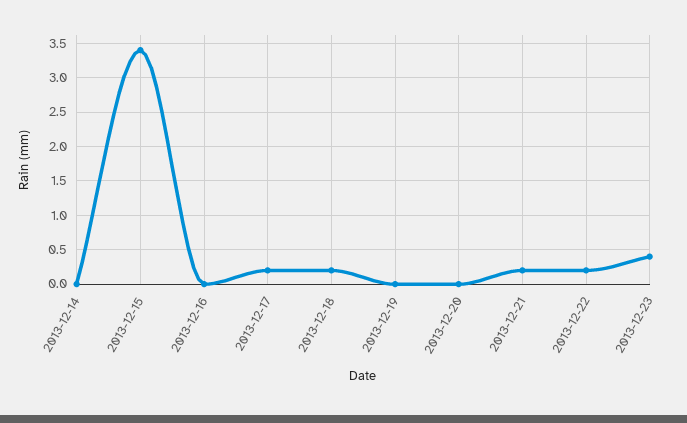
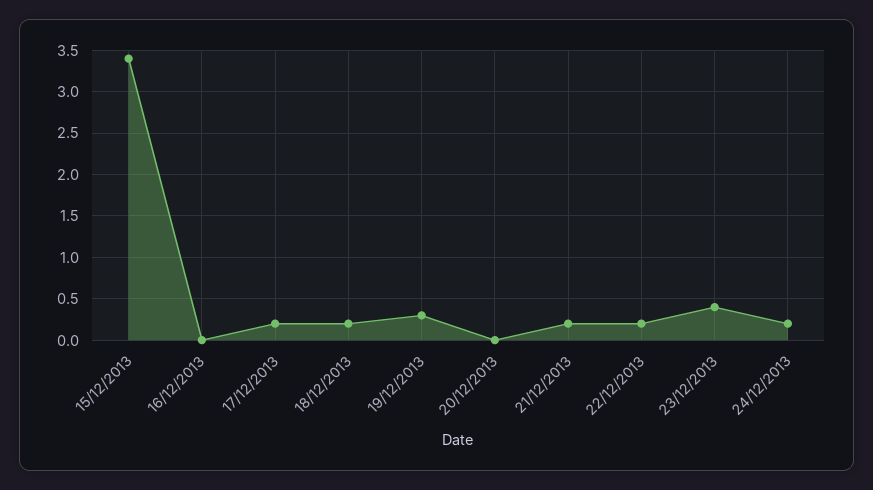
2013-12-14: 0 -> none
2013-12-19: 0 -> 0.3
24/12/2013: none -> 0.2

